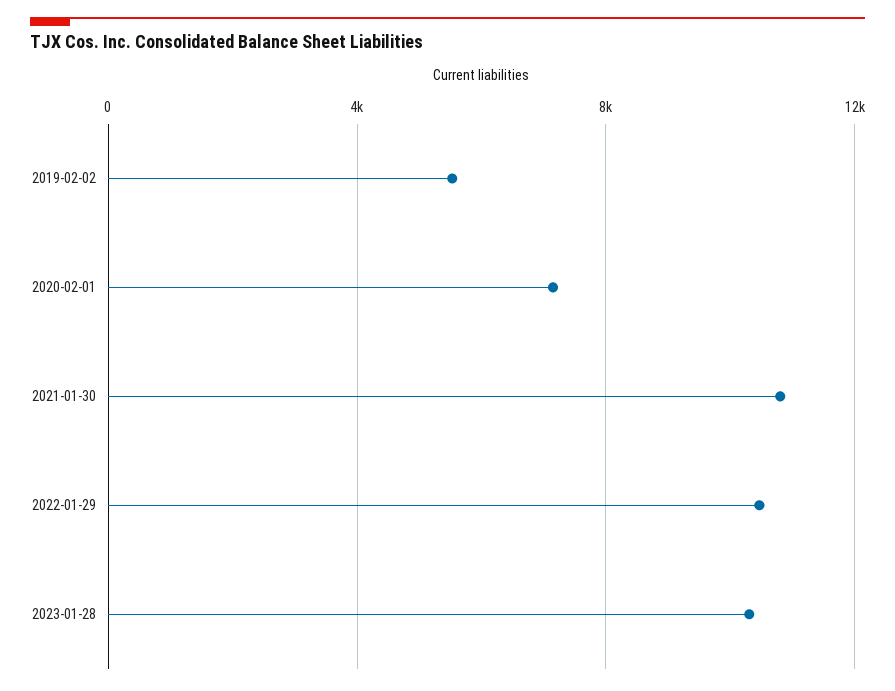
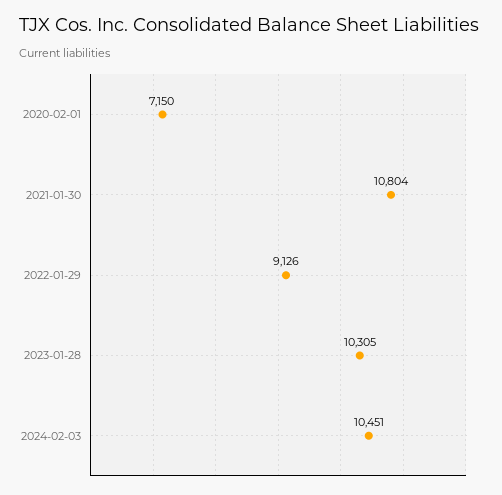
2019-02-02: 5500 -> none
2022-01-29: 10500 -> 9126
2024-02-03: none -> 10451

